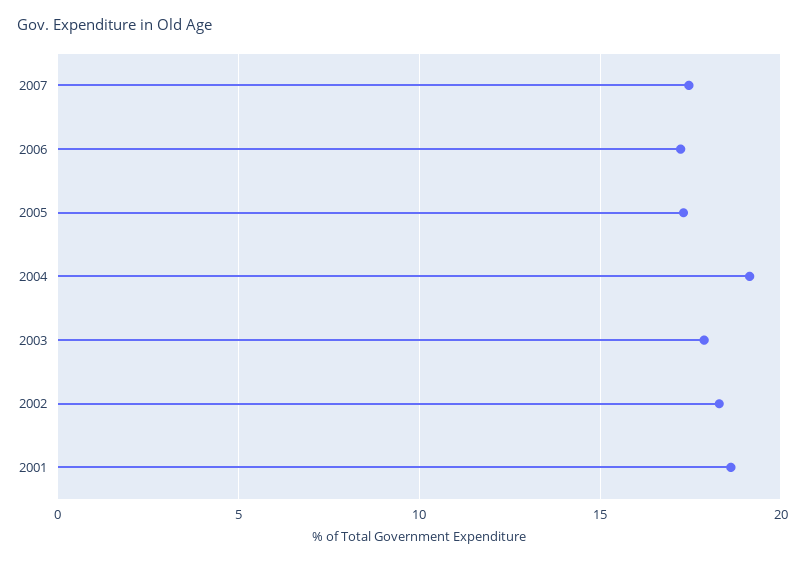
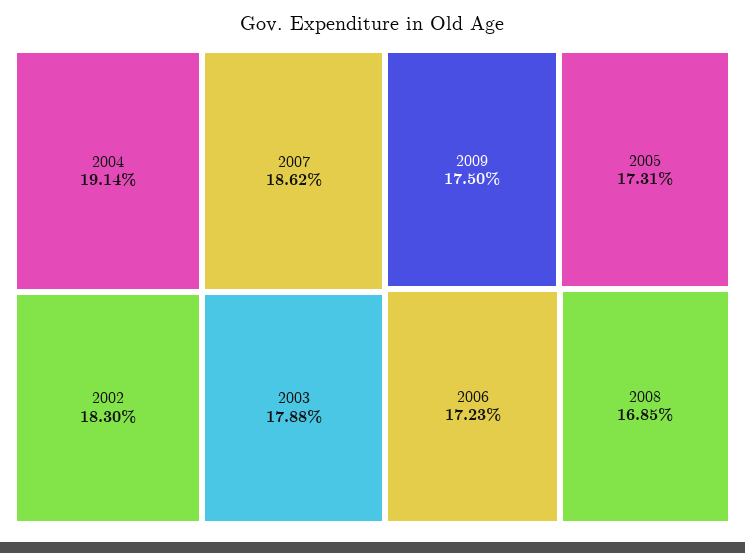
2007: 17.5 -> 18.62
2001: 18.5 -> none
2009: none -> 17.5
2008: none -> 16.85

